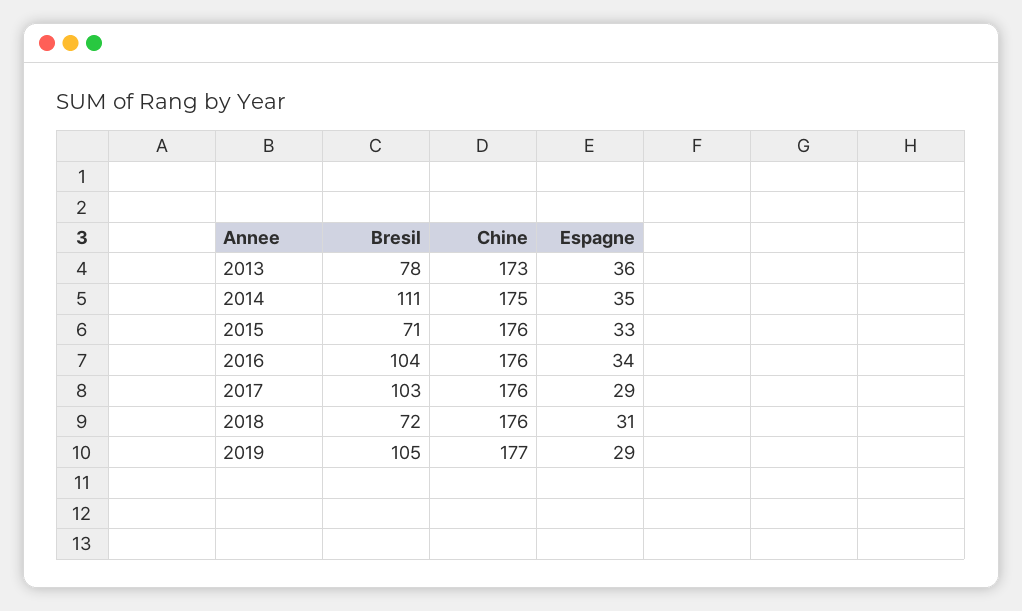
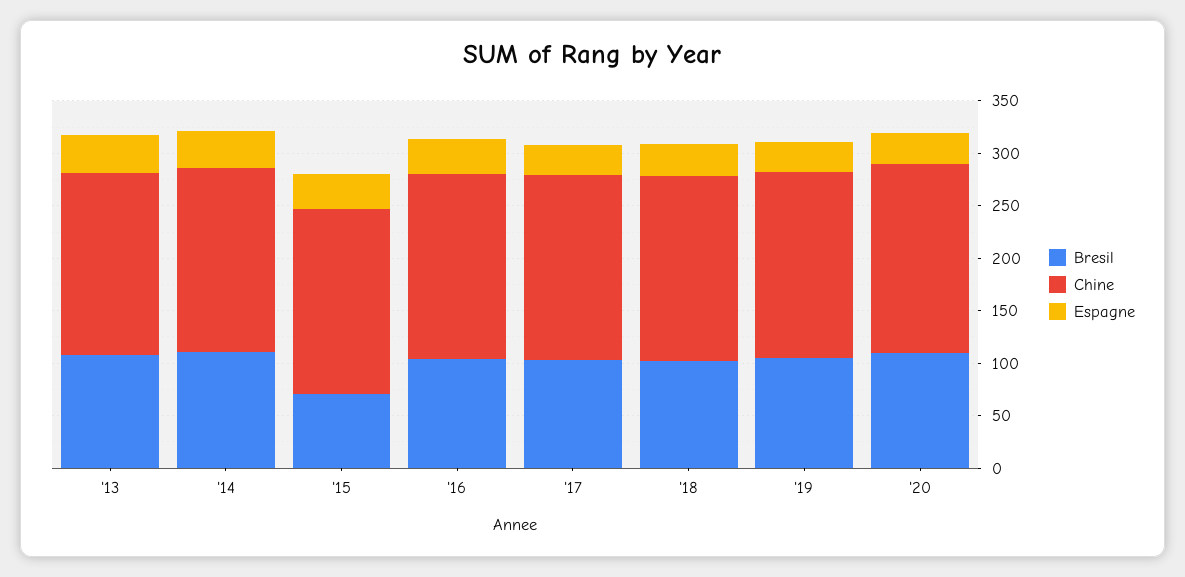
Bresil, 2013: 78 -> 110
Bresil, 2018: 72 -> 100
Bresil, '20: none -> 110
Chine, '20: none -> 180
Espagne, '20: none -> 30

